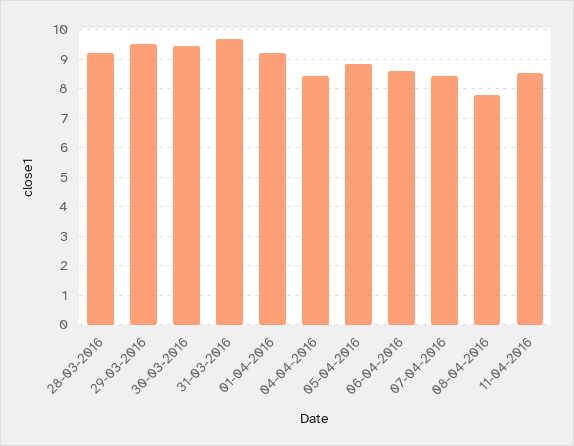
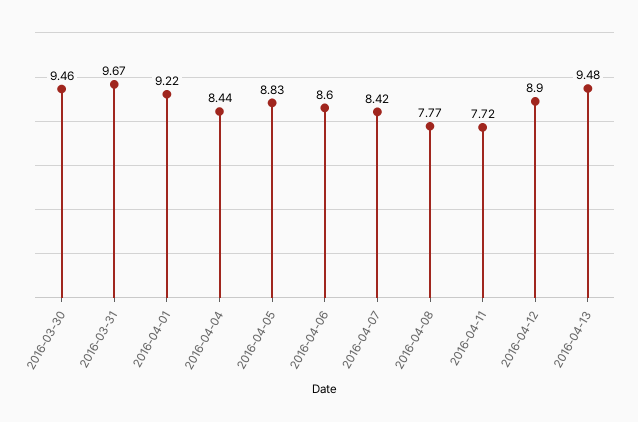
28-03-2016: 9.25 -> none
29-03-2016: 9.5 -> none
11-04-2016: 8.5 -> 7.72
2016-04-12: none -> 8.9
2016-04-13: none -> 9.48

